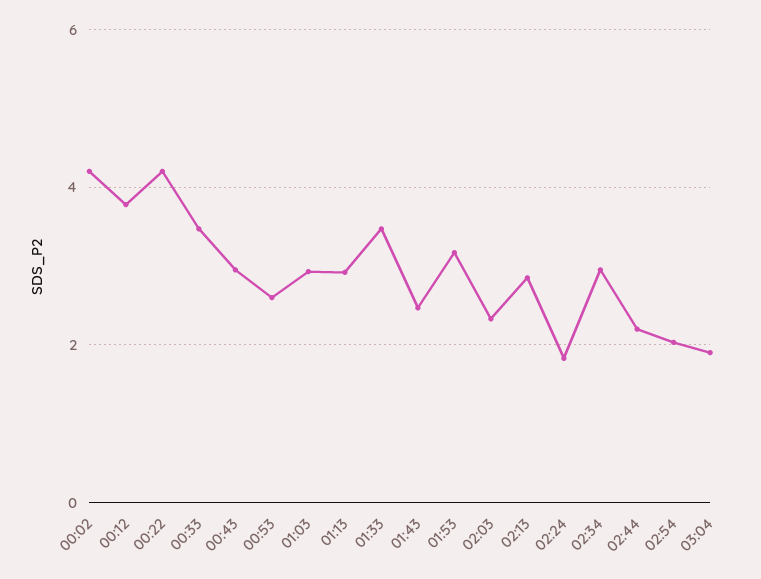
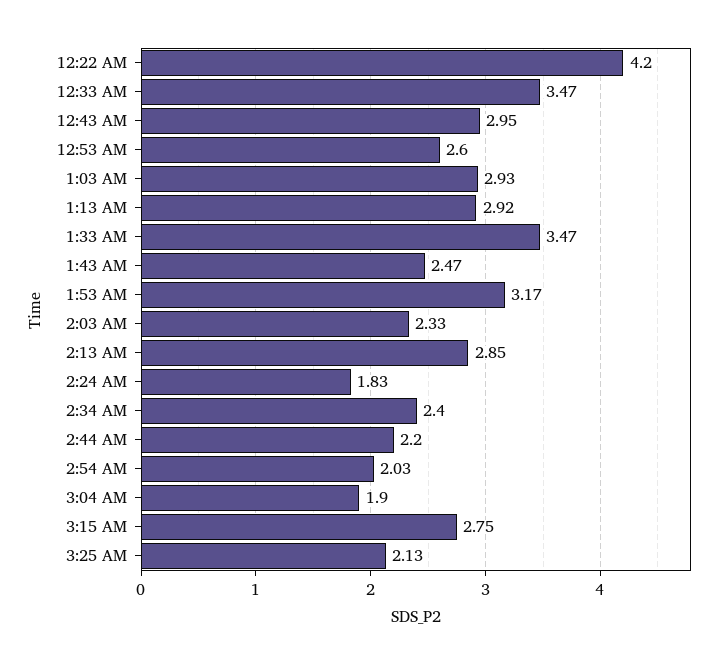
00:02: 4.2 -> none
00:12: 3.8 -> none
02:34: 3 -> 2.4
3:15 AM: none -> 2.75
3:25 AM: none -> 2.13

